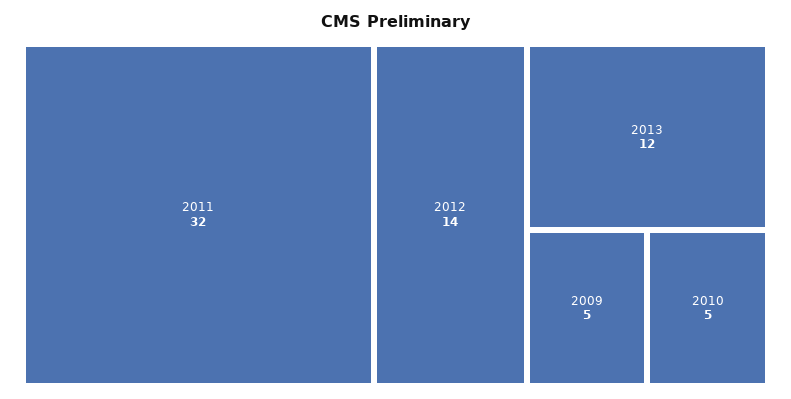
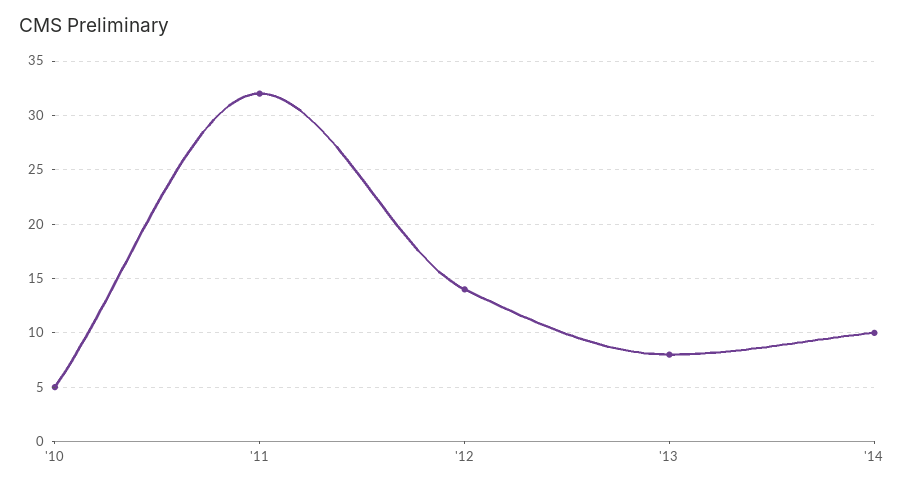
2013: 12 -> 8
2009: 5 -> none
'14: none -> 10

